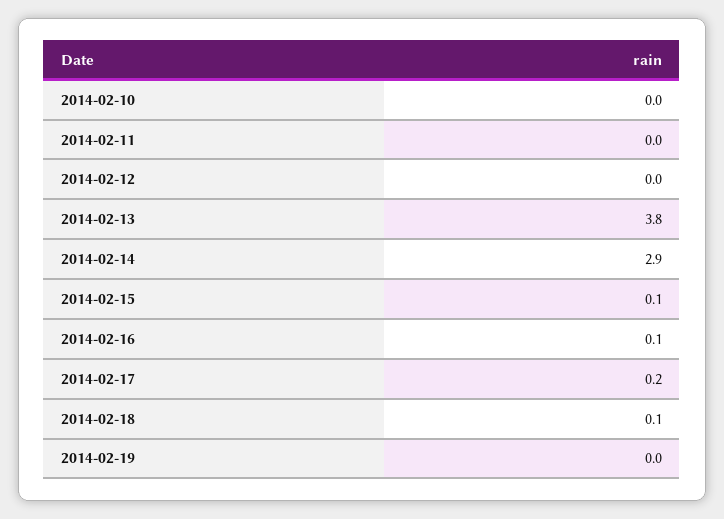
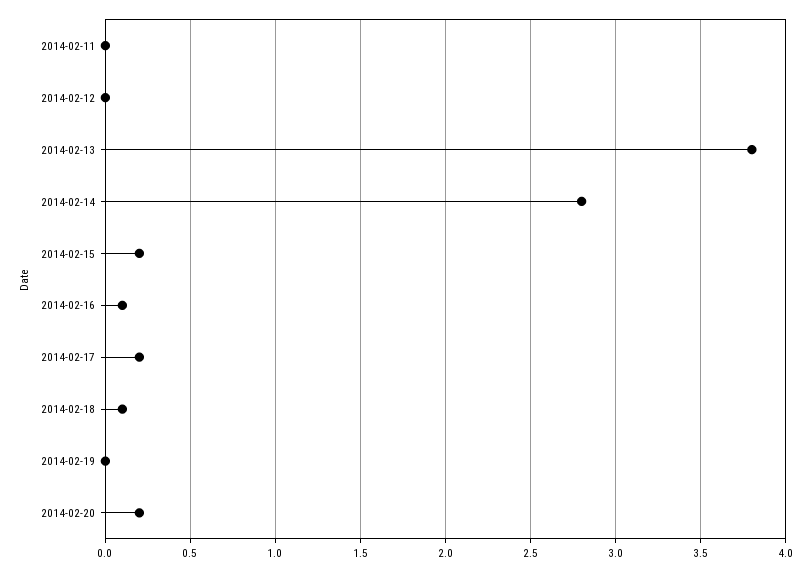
2014-02-10: 0 -> none
2014-02-14: 2.9 -> 2.8
2014-02-15: 0.1 -> 0.2
2014-02-20: none -> 0.2

